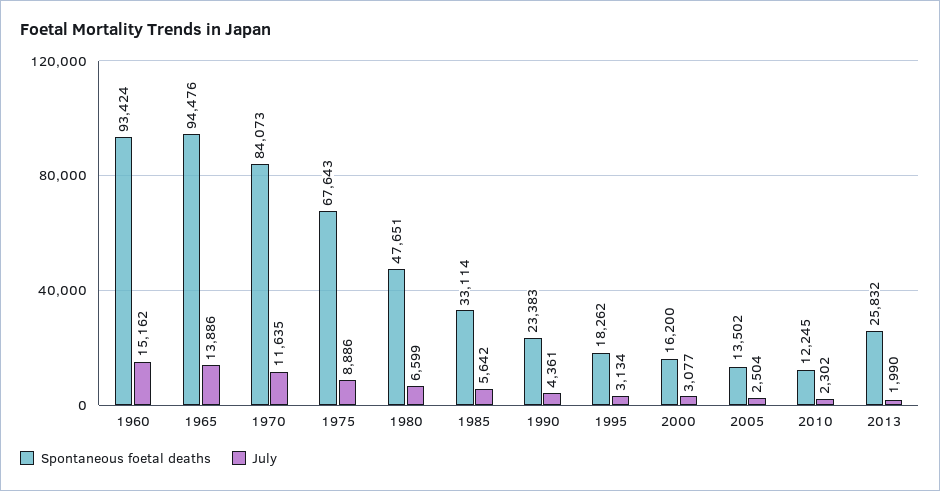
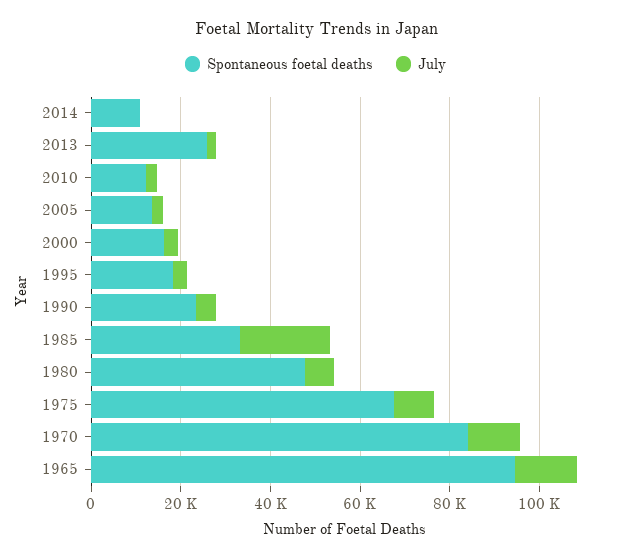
Spontaneous foetal deaths, 1960: 93424 -> none
July, 1960: 15162 -> none
July, 1985: 5642 -> 20000
Spontaneous foetal deaths, 2014: none -> 10000
July, 2014: none -> 0

